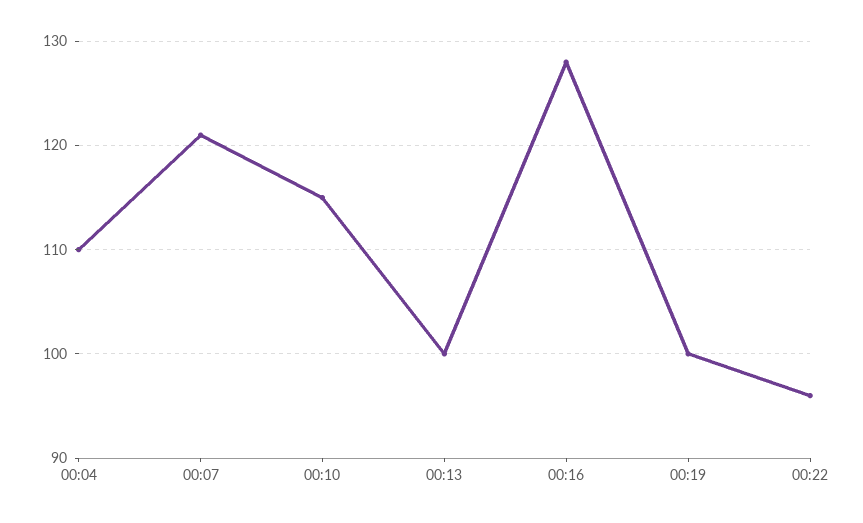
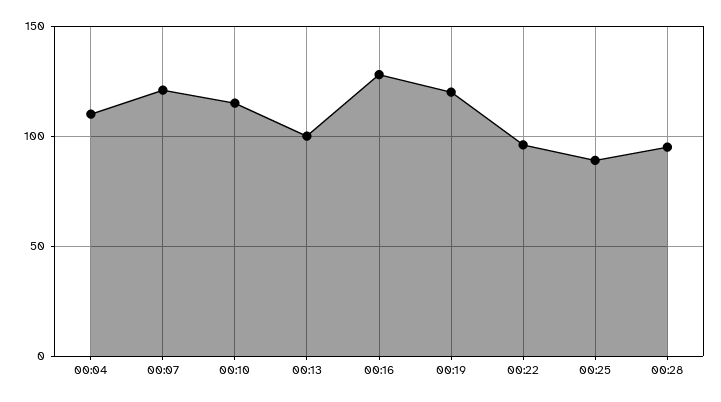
00:19: 100 -> 120
00:25: none -> 90
00:28: none -> 95

